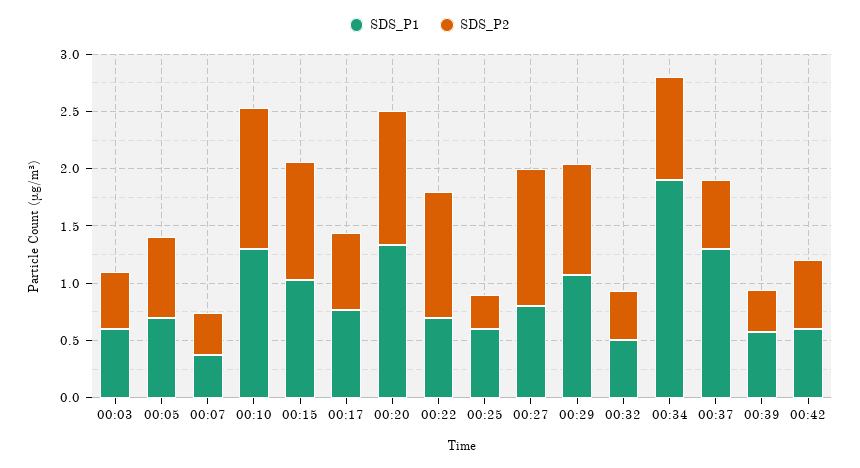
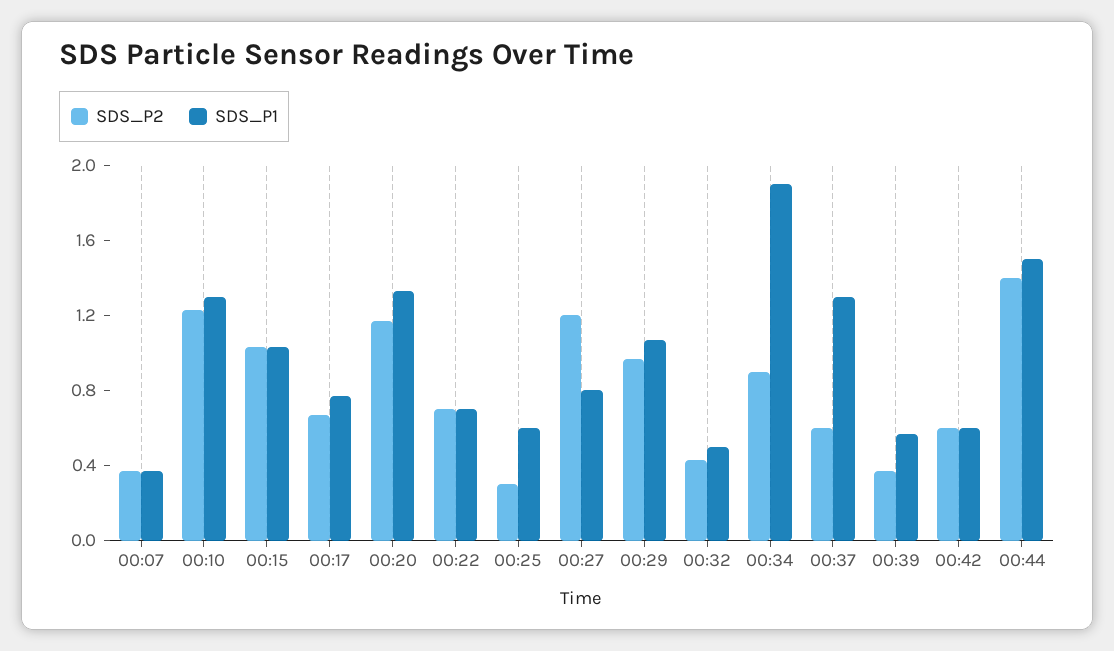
SDS_P1, 00:03: 0.6 -> none
SDS_P2, 00:03: 0.5 -> none
SDS_P1, 00:05: 0.7 -> none
SDS_P2, 00:05: 0.7 -> none
SDS_P2, 00:22: 1.1 -> 0.7
SDS_P2, 00:44: none -> 1.4
SDS_P1, 00:44: none -> 1.5

